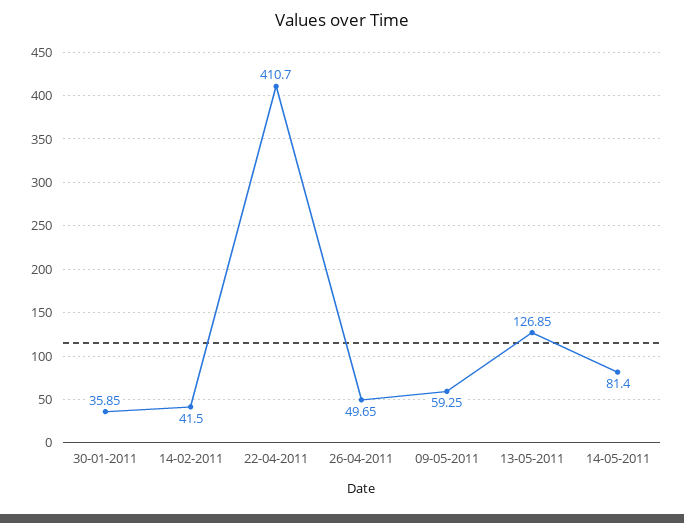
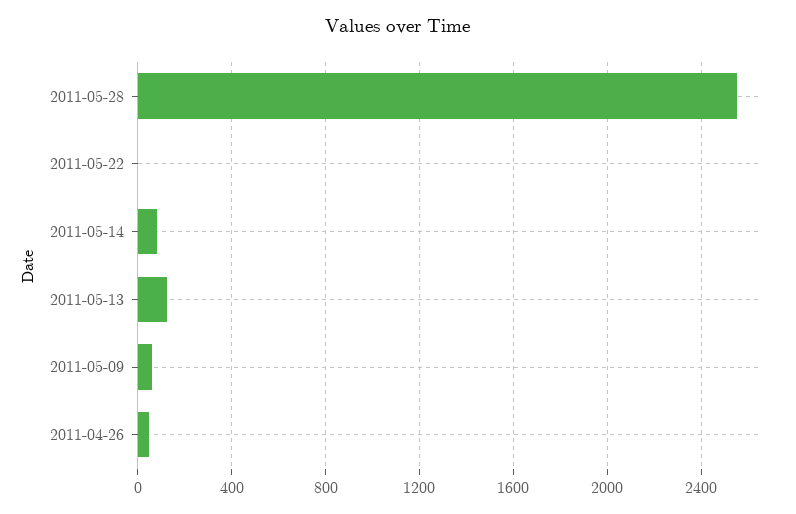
30-01-2011: 35.85 -> none
14-02-2011: 41.5 -> none
22-04-2011: 410.7 -> none
2011-05-28: none -> 2550
2011-05-22: none -> 0

